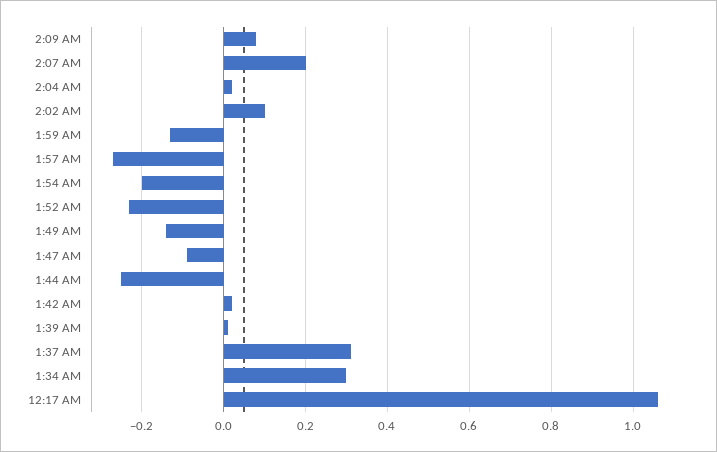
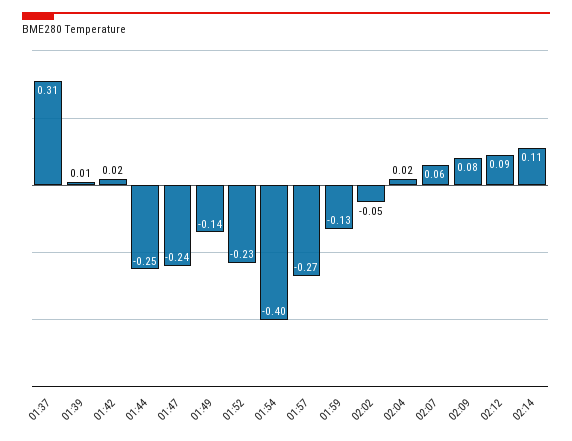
2:07 AM: 0.2 -> 0.06
2:02 AM: 0.1 -> -0.05
1:54 AM: -0.2 -> -0.4
1:47 AM: -0.1 -> -0.24
1:34 AM: 0.3 -> none
12:17 AM: 1.05 -> none
02:12: none -> 0.09
02:14: none -> 0.11

